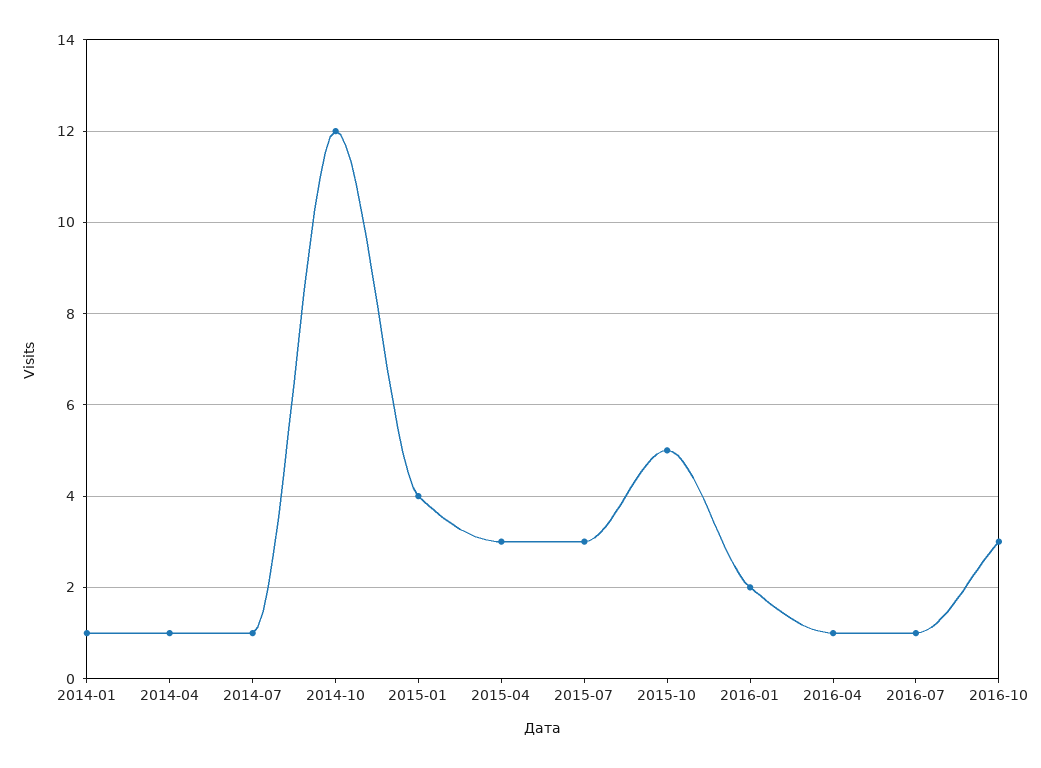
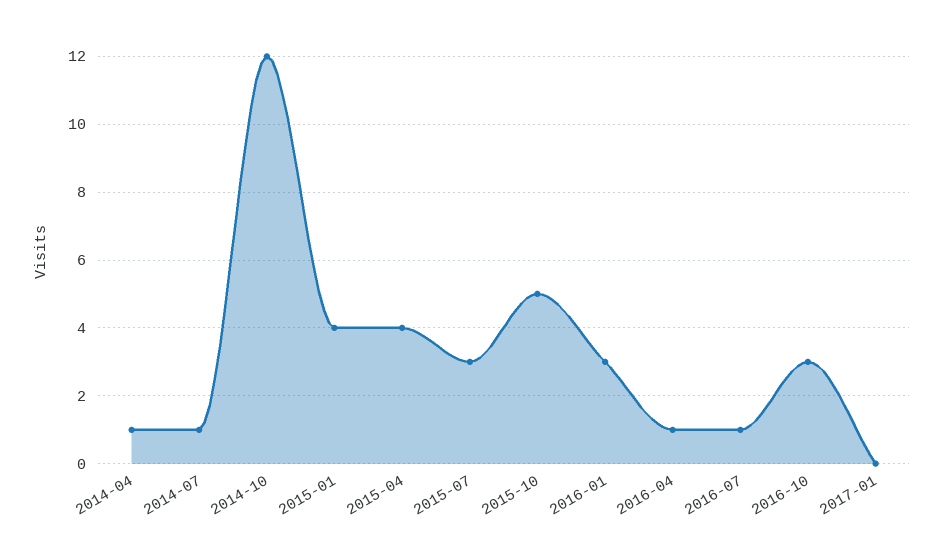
2014-01: 1 -> none
2015-04: 3 -> 4
2016-01: 2 -> 3
2017-01: none -> 0

